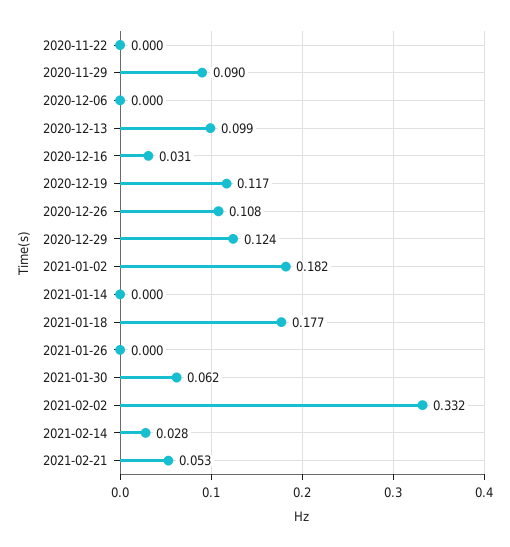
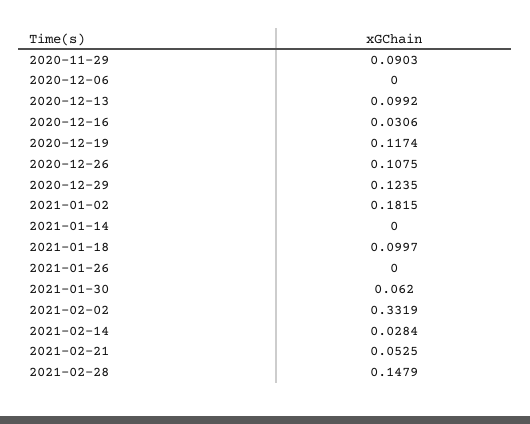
2020-11-22: 0 -> none
2021-01-18: 0.177 -> 0.0997
2021-02-28: none -> 0.1479

